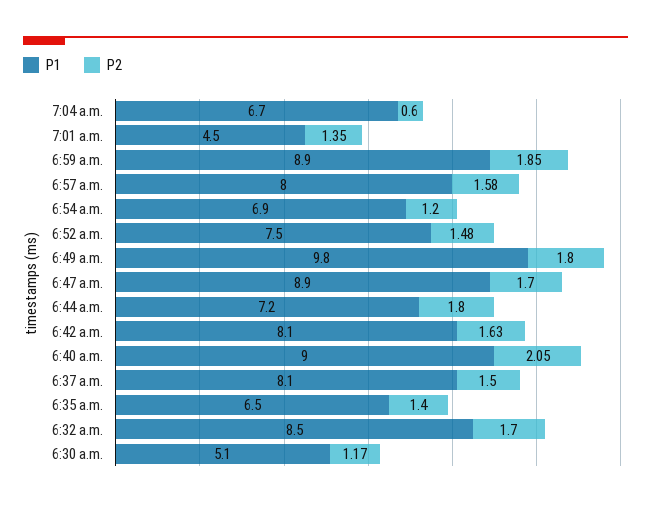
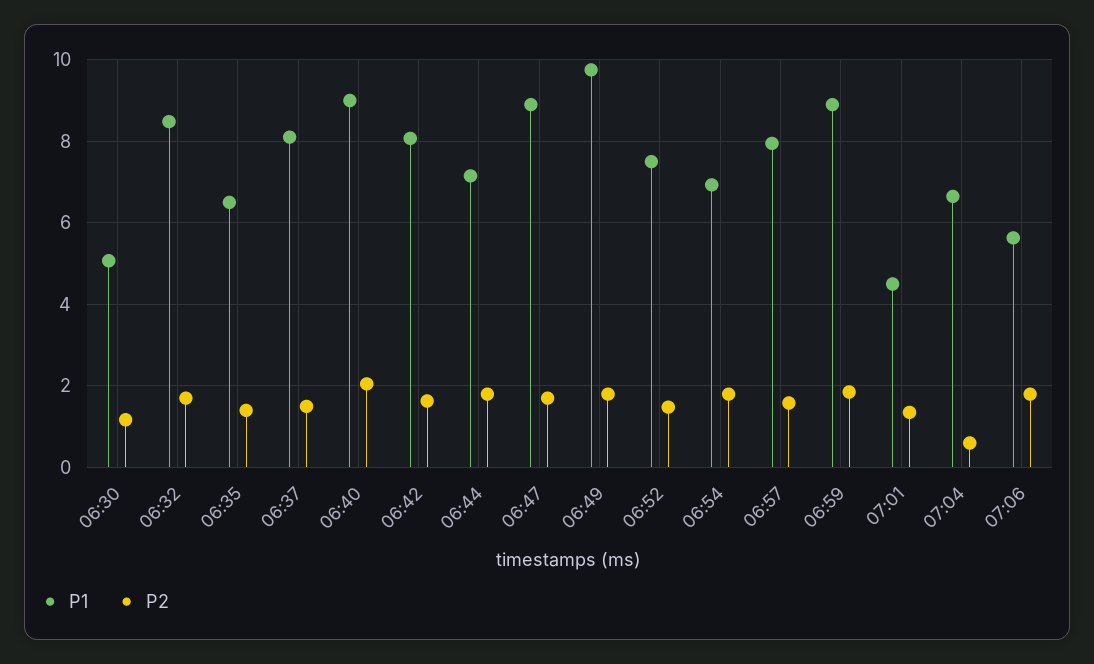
P2, 6:54 a.m.: 1.2 -> 1.8
P1, 07:06: none -> 5.6
P2, 07:06: none -> 1.8

